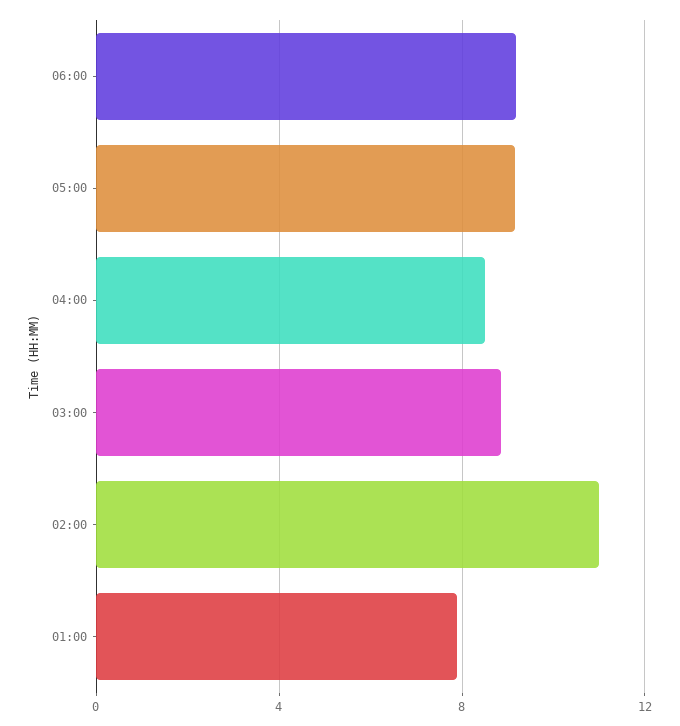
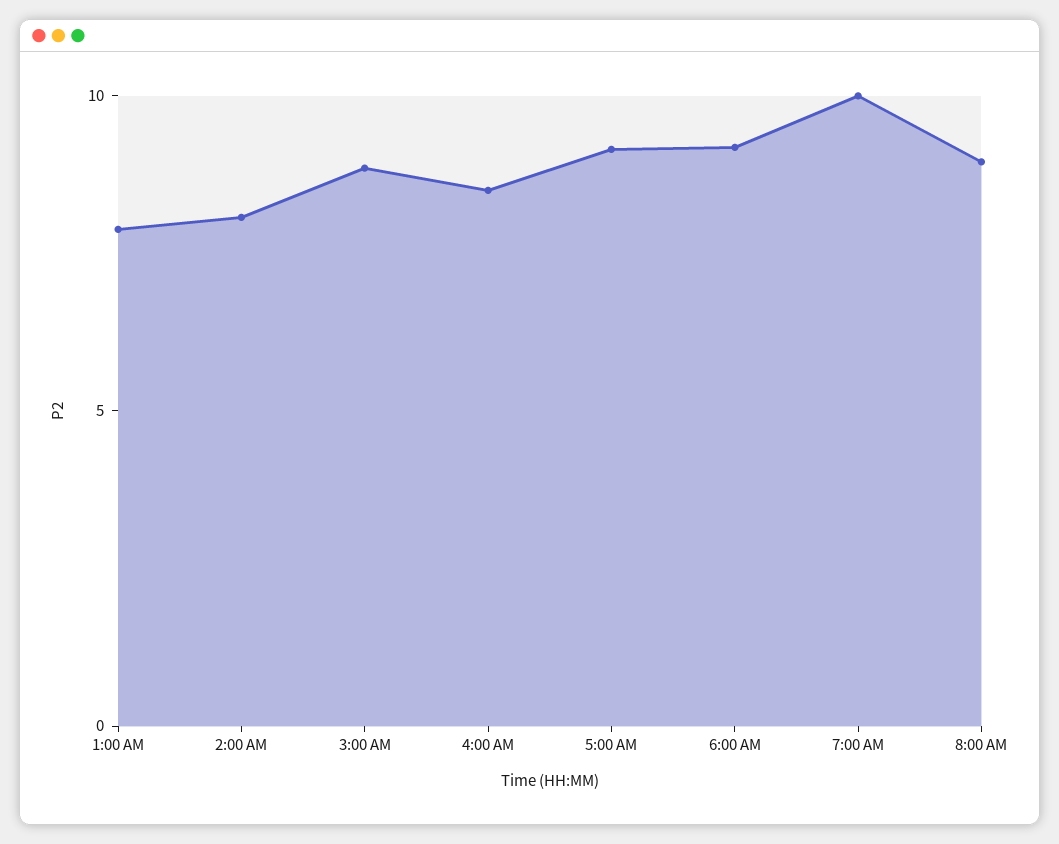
02:00: 11 -> 8
7:00 AM: none -> 10
8:00 AM: none -> 9

